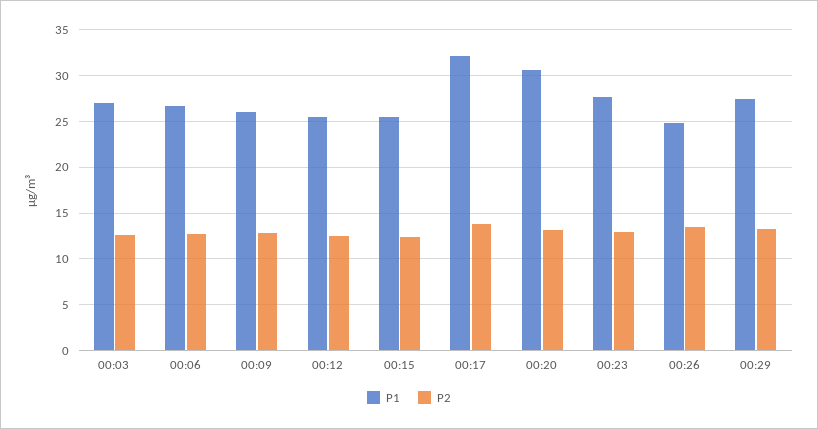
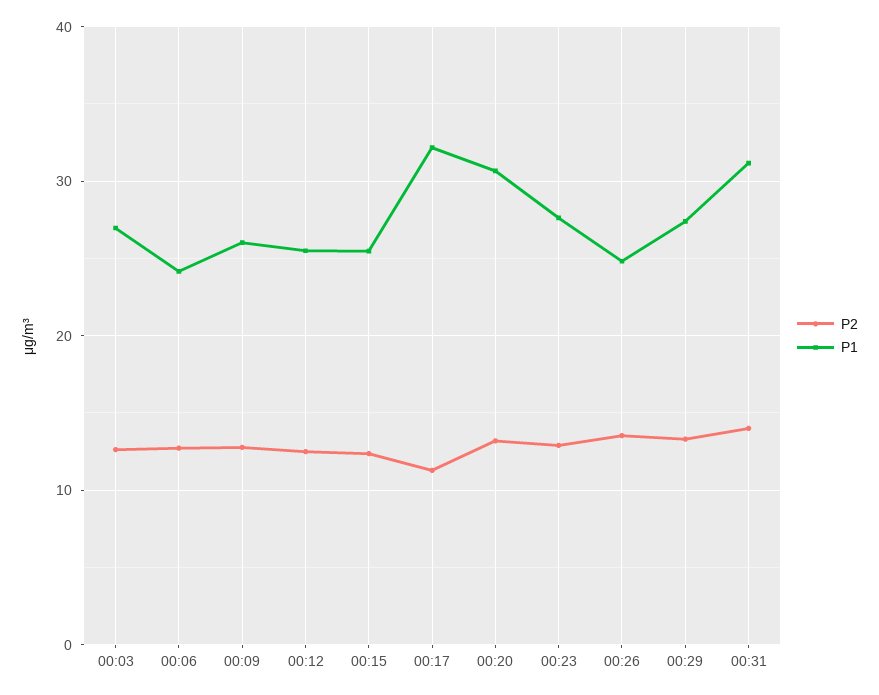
P1, 00:06: 27 -> 24
P2, 00:17: 14 -> 11
P2, 00:31: none -> 14
P1, 00:31: none -> 31

